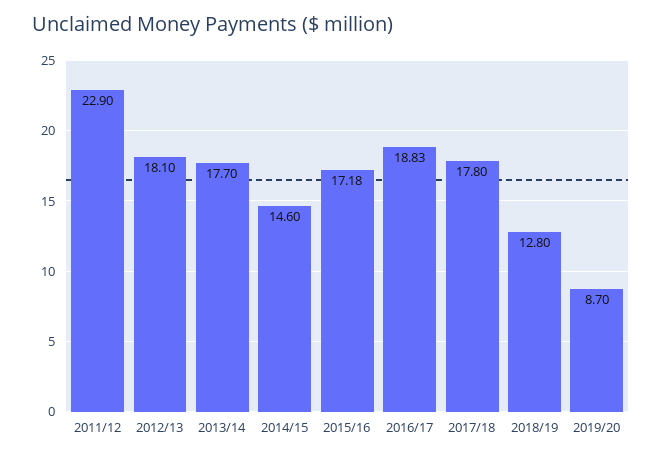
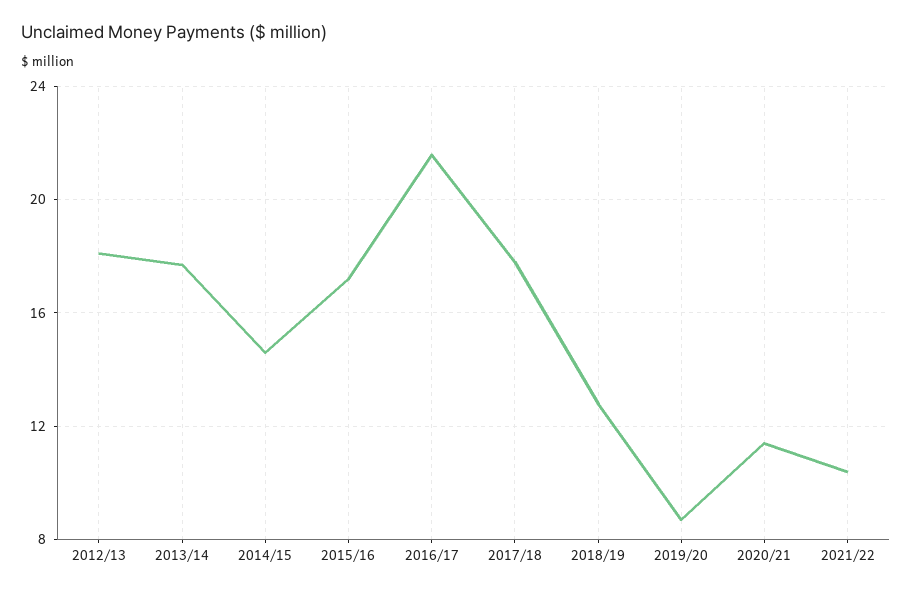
2011/12: 22.9 -> none
2016/17: 18.83 -> 21.5
2020/21: none -> 11.5
2021/22: none -> 10.5

